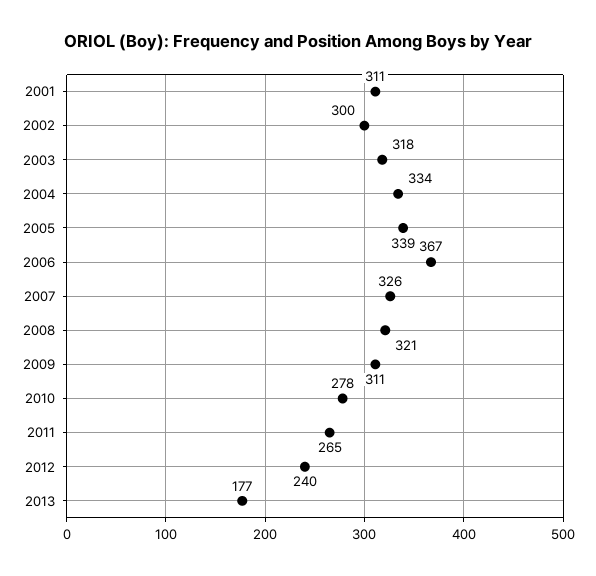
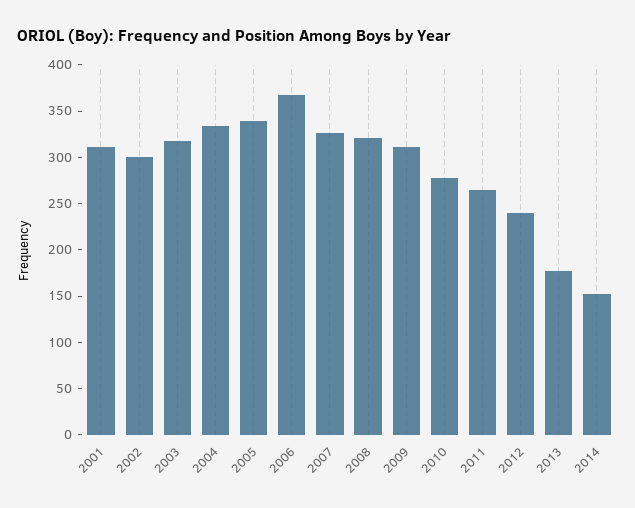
2014: none -> 150

